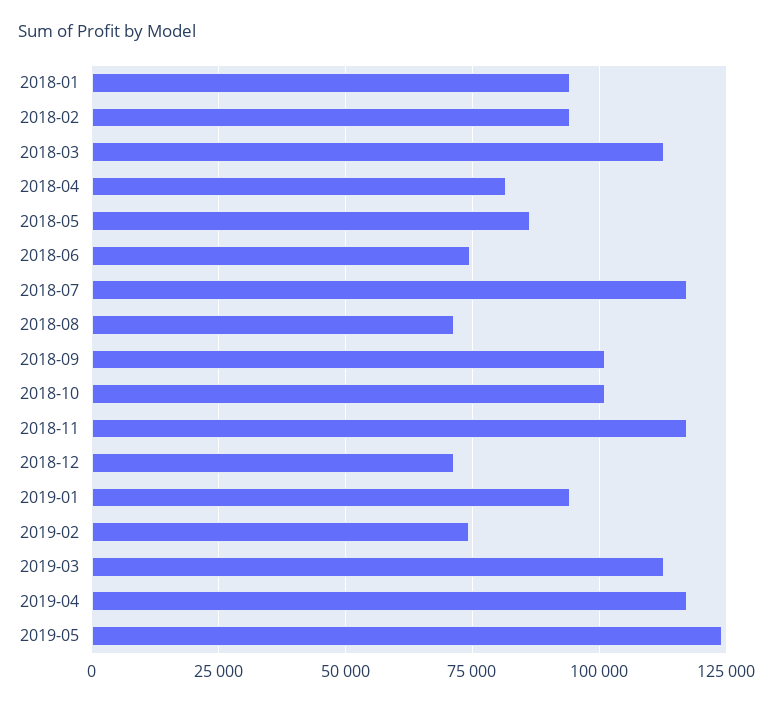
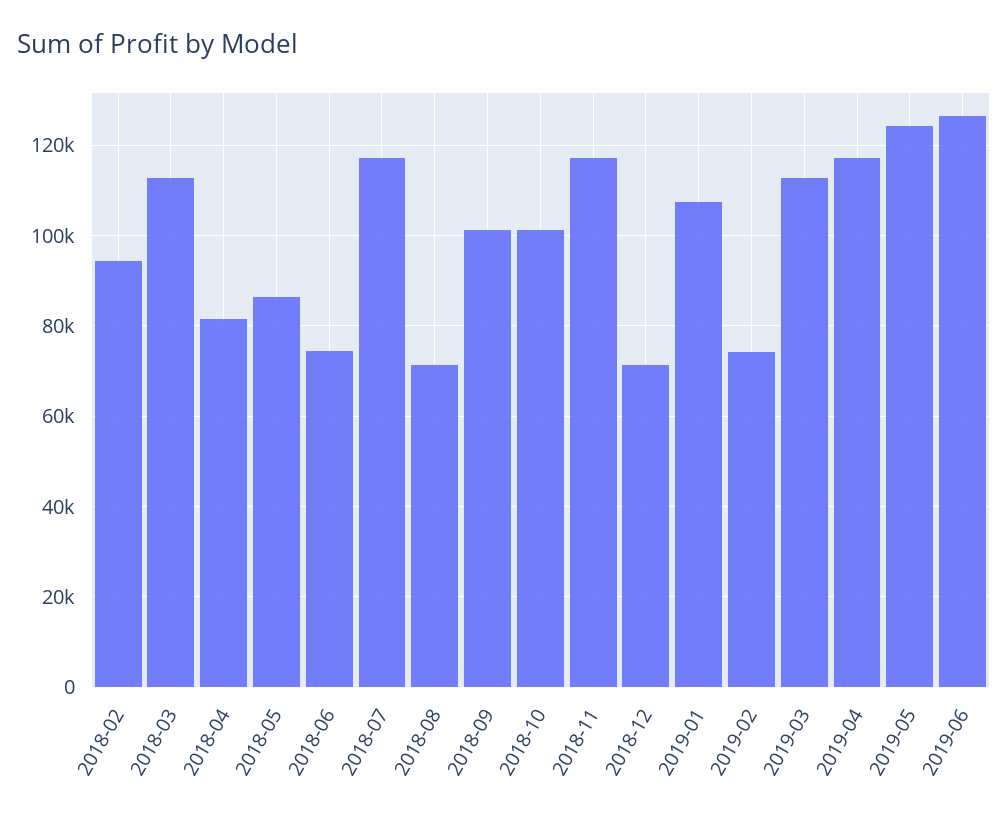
2018-01: 95000 -> none
2019-01: 95000 -> 108000
2019-06: none -> 126000

